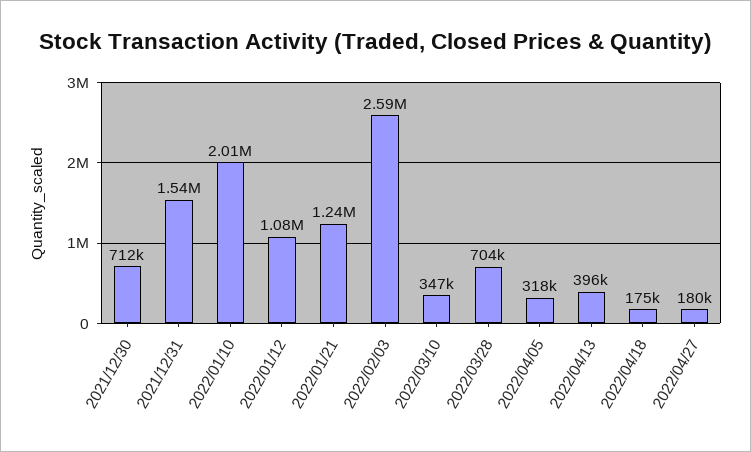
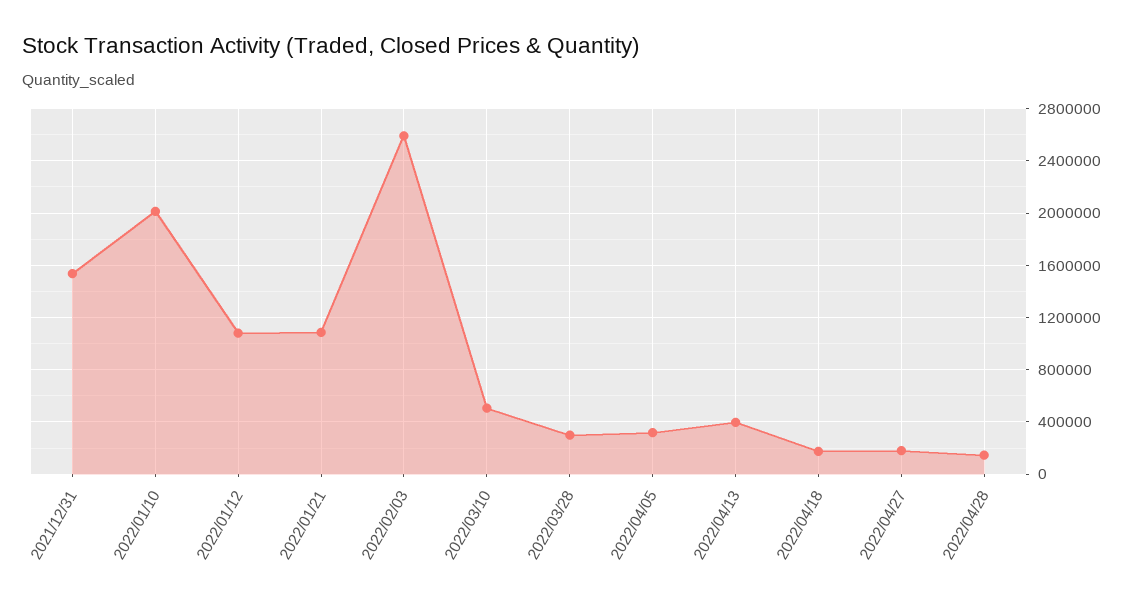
2021/12/30: 712000 -> none
2022/01/21: 1240000 -> 1100000
2022/03/10: 347000 -> 500000
2022/03/28: 704000 -> 300000
2022/04/28: none -> 150000

